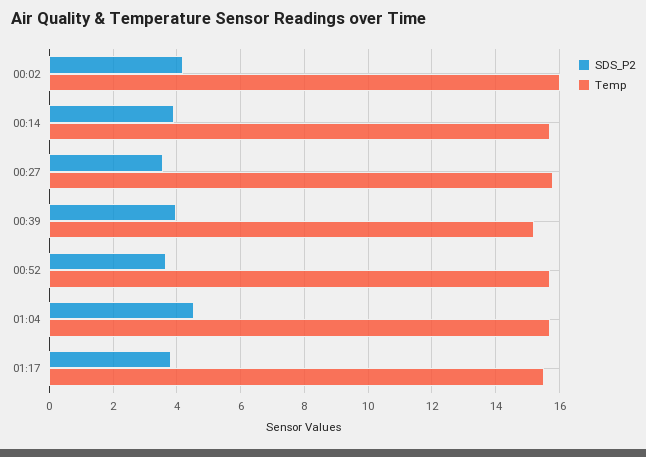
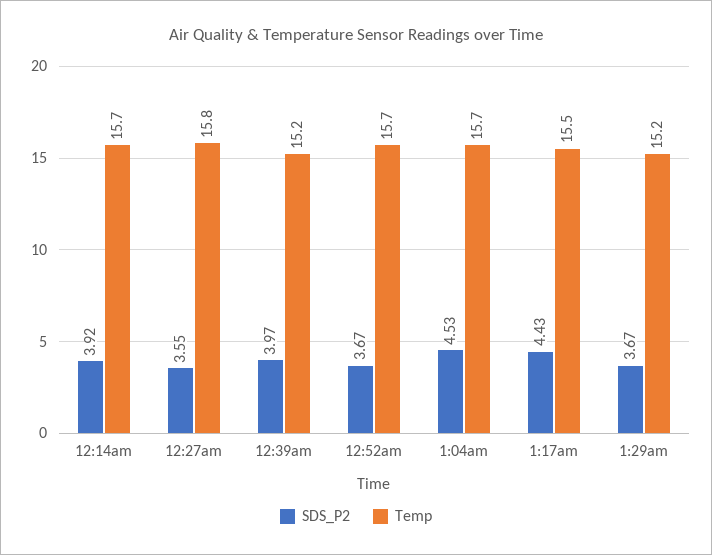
SDS_P2, 00:02: 4.2 -> none
Temp, 00:02: 16 -> none
SDS_P2, 01:17: 3.8 -> 4.43
SDS_P2, 1:29am: none -> 3.67
Temp, 1:29am: none -> 15.2

